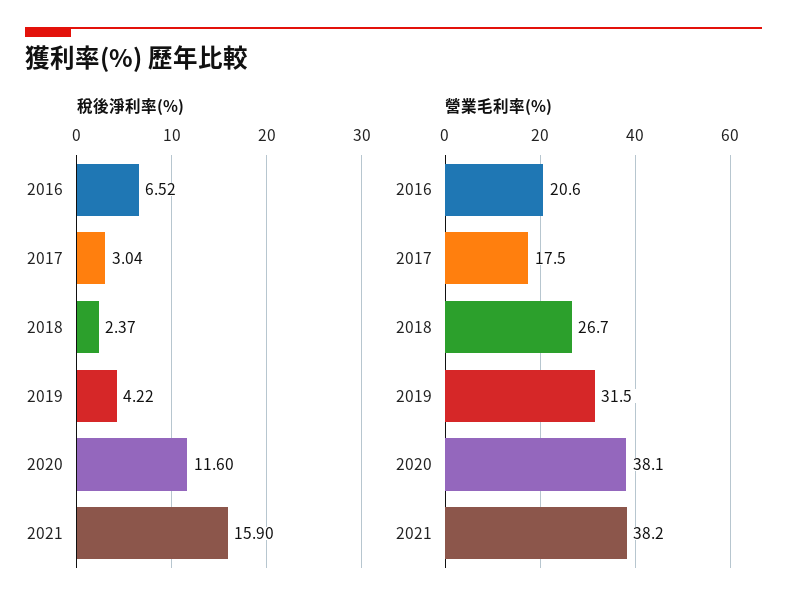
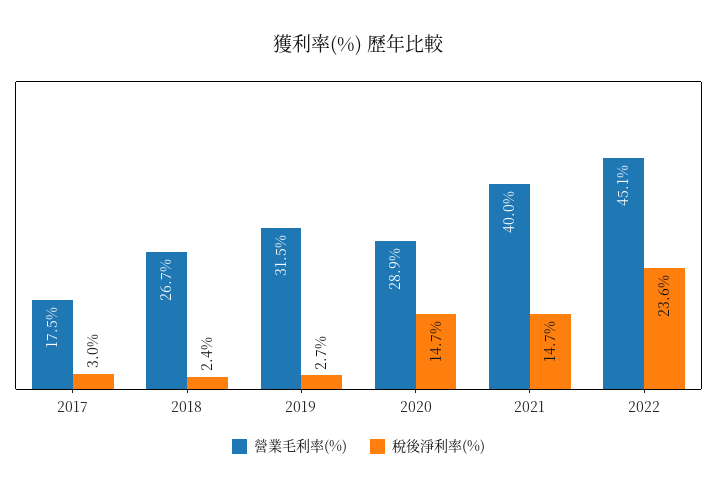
稅後淨利率(%), 2016: 6.52 -> none
稅後淨利率(%), 2019: 4.22 -> 2.7
稅後淨利率(%), 2020: 11.6 -> 14.7
稅後淨利率(%), 2021: 15.9 -> 14.7
營業毛利率(%), 2016: 20.6 -> none
營業毛利率(%), 2020: 38.1 -> 28.9
營業毛利率(%), 2021: 38.2 -> 40
營業毛利率(%), 2022: none -> 45.1
稅後淨利率(%), 2022: none -> 23.6

